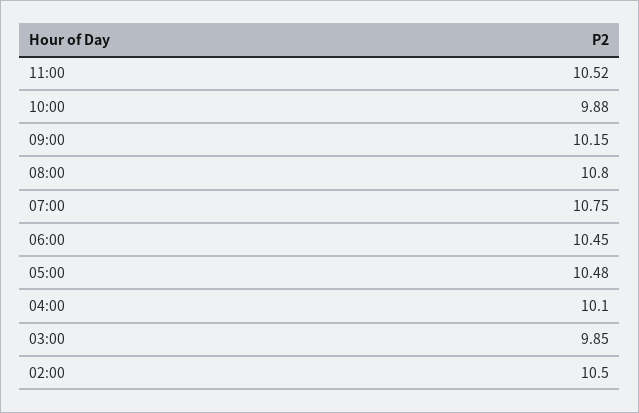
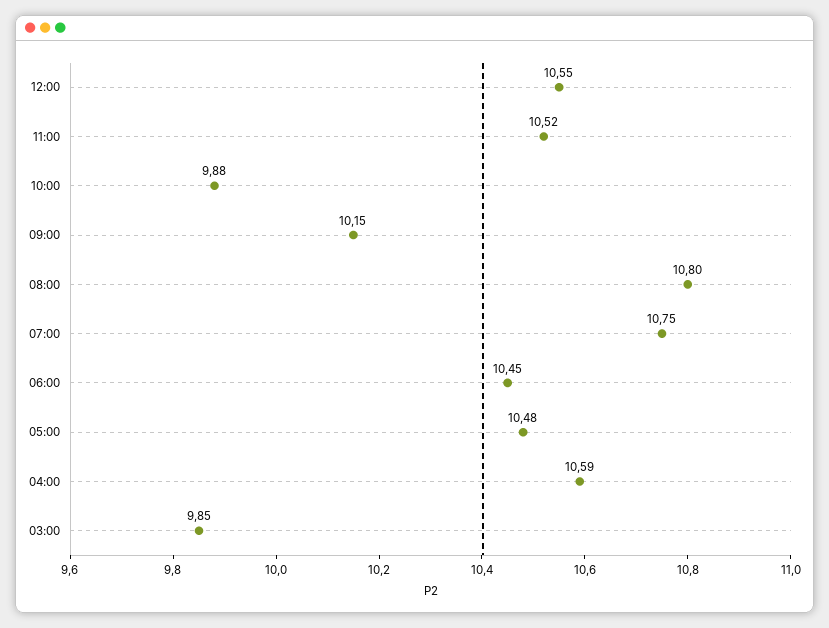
04:00: 10.1 -> 10.59
02:00: 10.5 -> none
12:00: none -> 10.55

